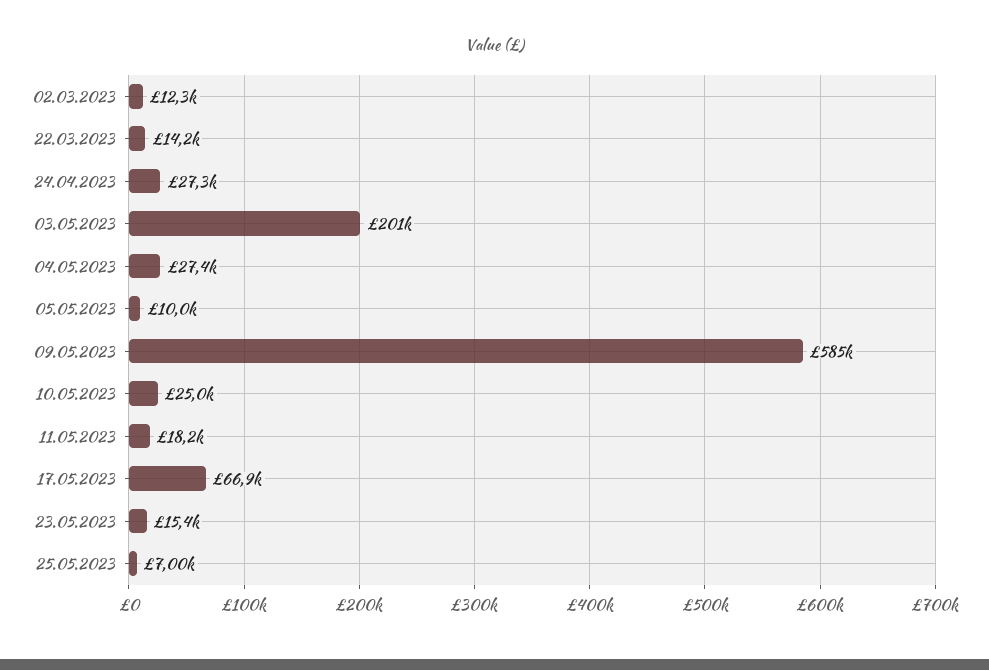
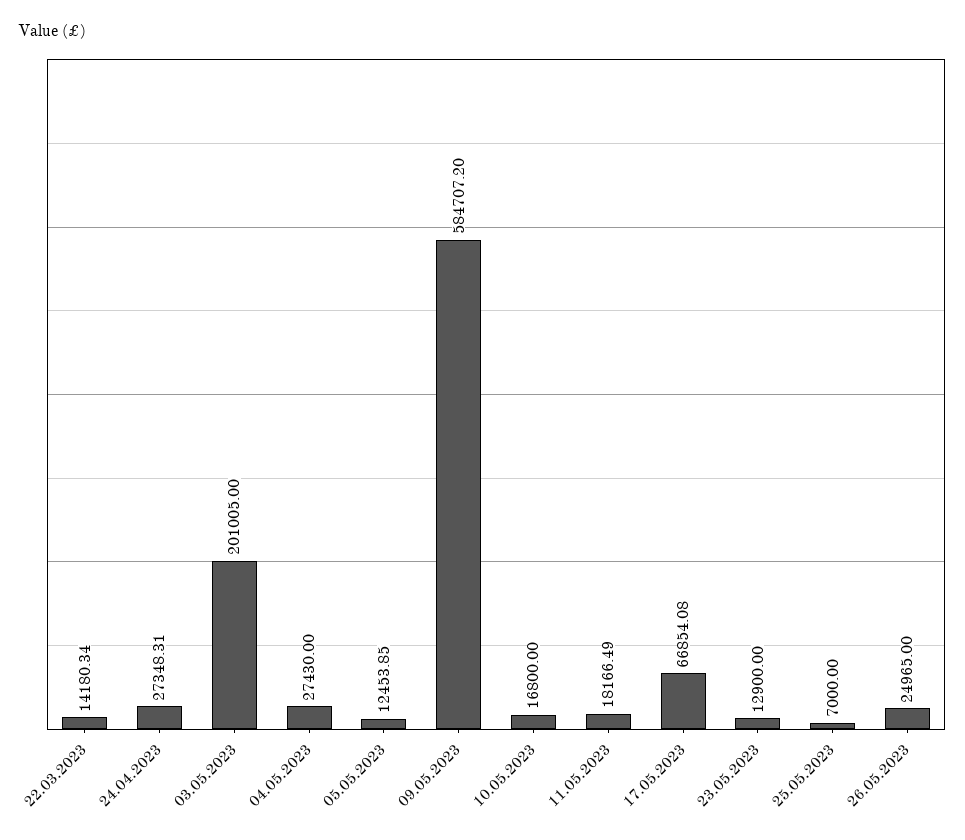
02.03.2023: 12300 -> none
05.05.2023: 10000 -> 12453.85
10.05.2023: 25000 -> 16800
23.05.2023: 15400 -> 12900
26.05.2023: none -> 24965

